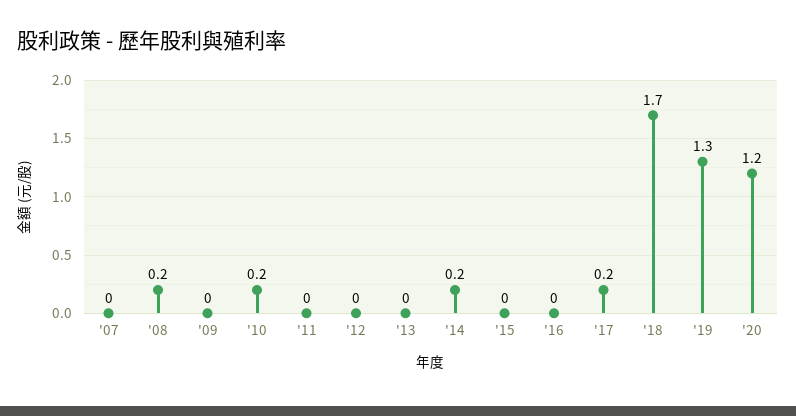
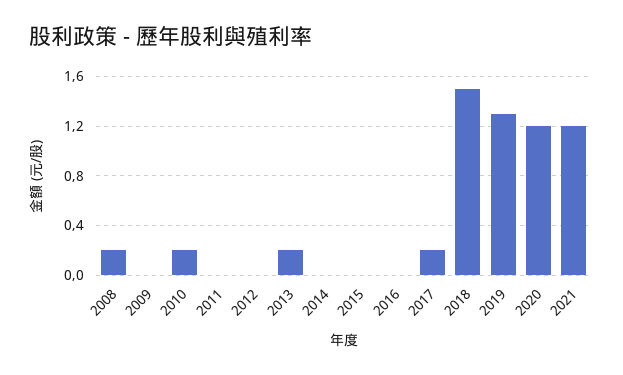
'07: 0 -> none
'13: 0 -> 0.2
'14: 0.2 -> 0
'18: 1.7 -> 1.5
2021: none -> 1.2

